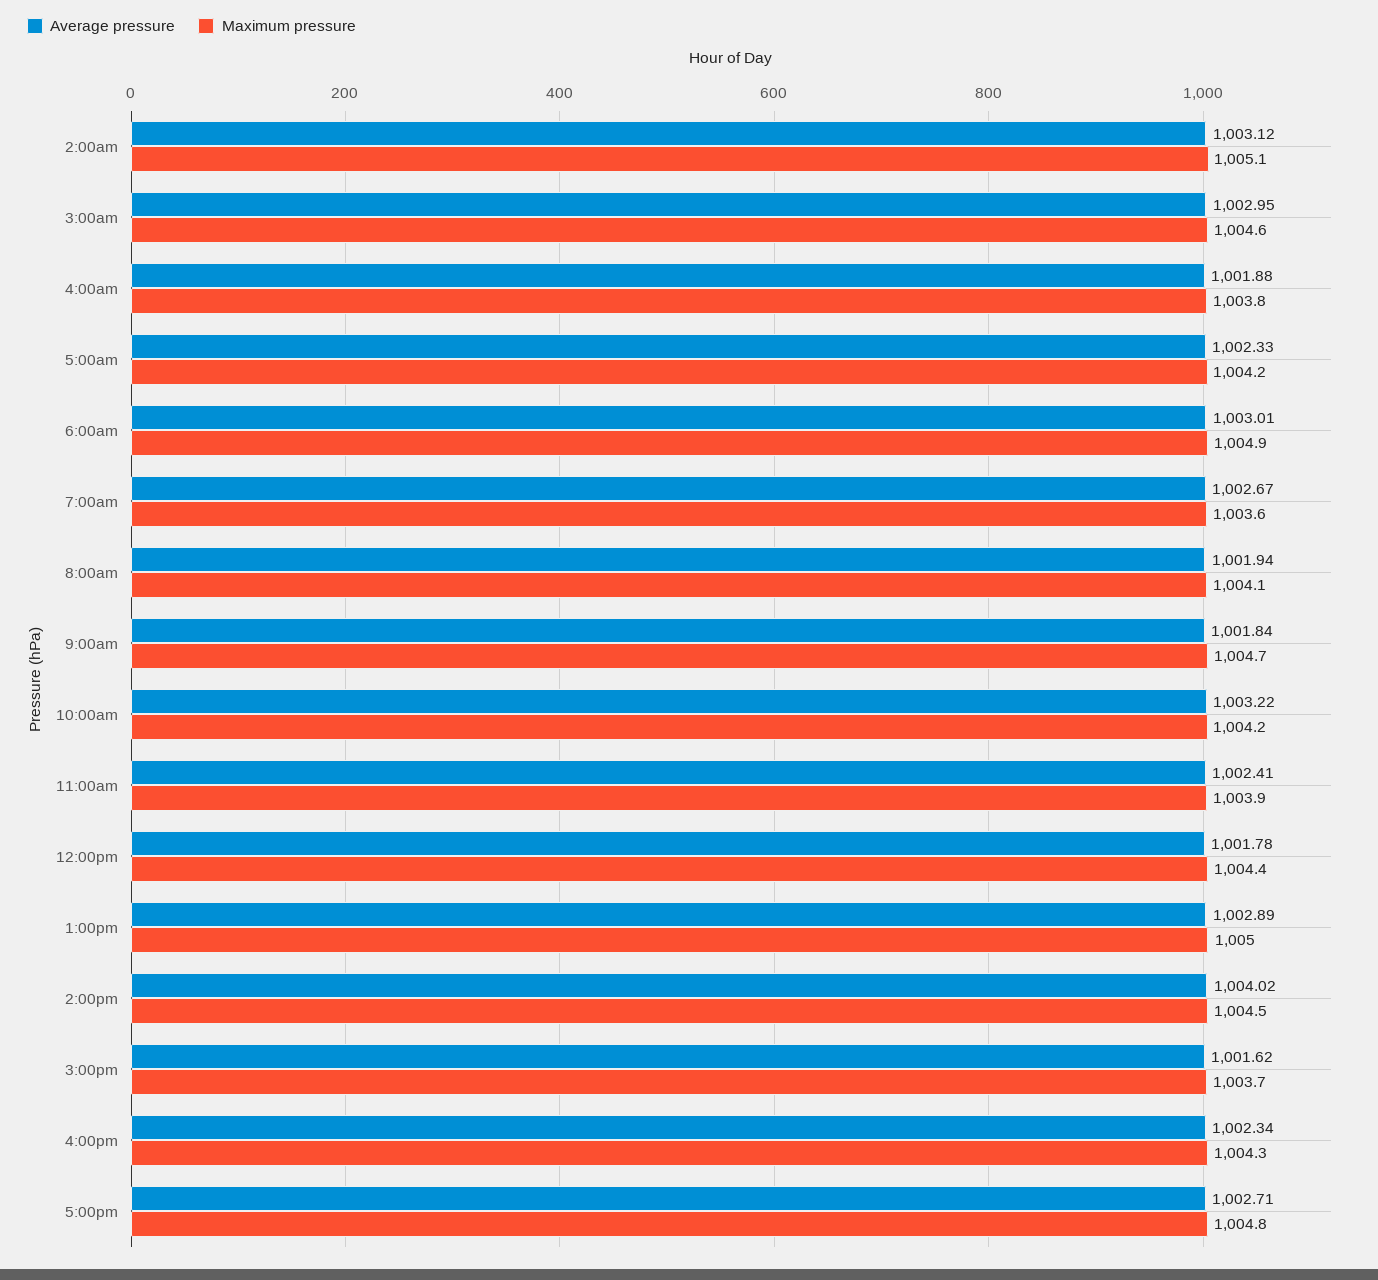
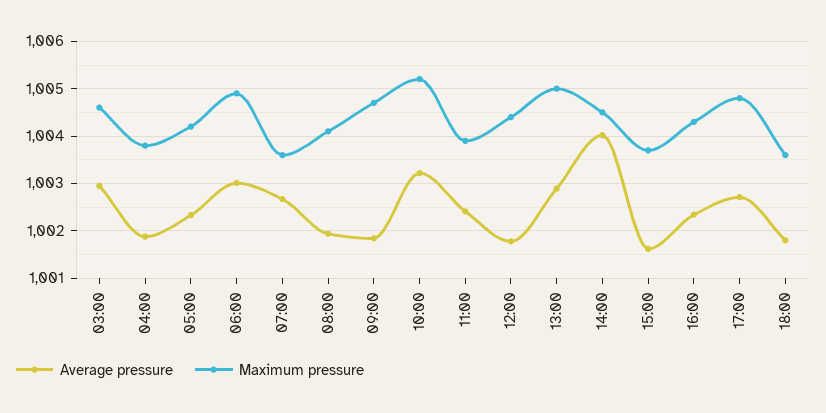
Average pressure, 2:00am: 1003.12 -> none
Maximum pressure, 2:00am: 1005.1 -> none
Maximum pressure, 10:00am: 1004.2 -> 1005.2
Average pressure, 18:00: none -> 1001.8
Maximum pressure, 18:00: none -> 1003.6

